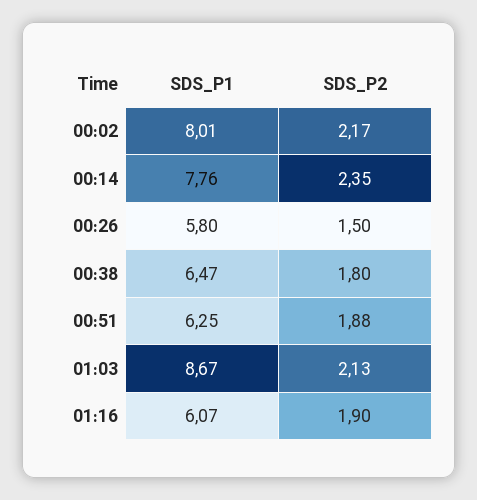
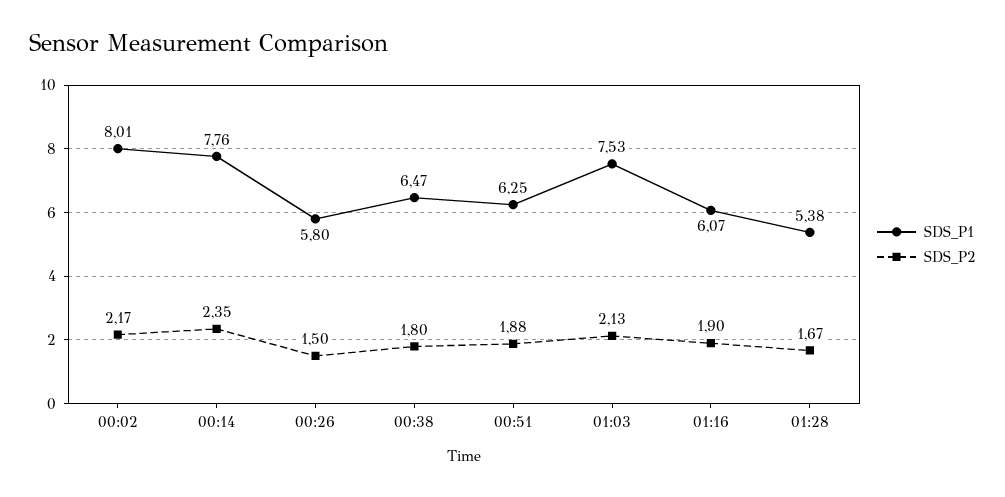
SDS_P1, 01:03: 8.67 -> 7.53
SDS_P1, 01:28: none -> 5.38
SDS_P2, 01:28: none -> 1.67

